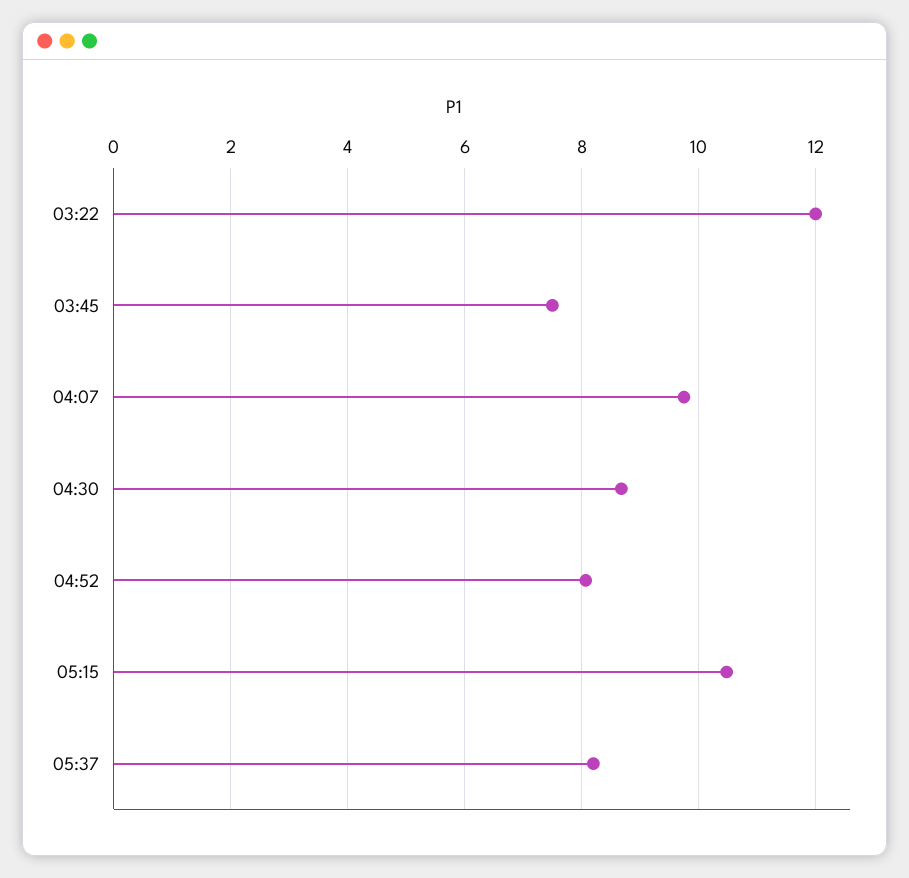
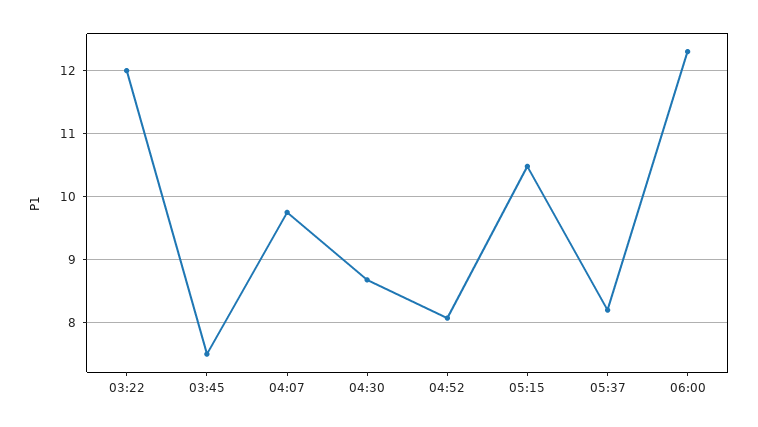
06:00: none -> 12.3

